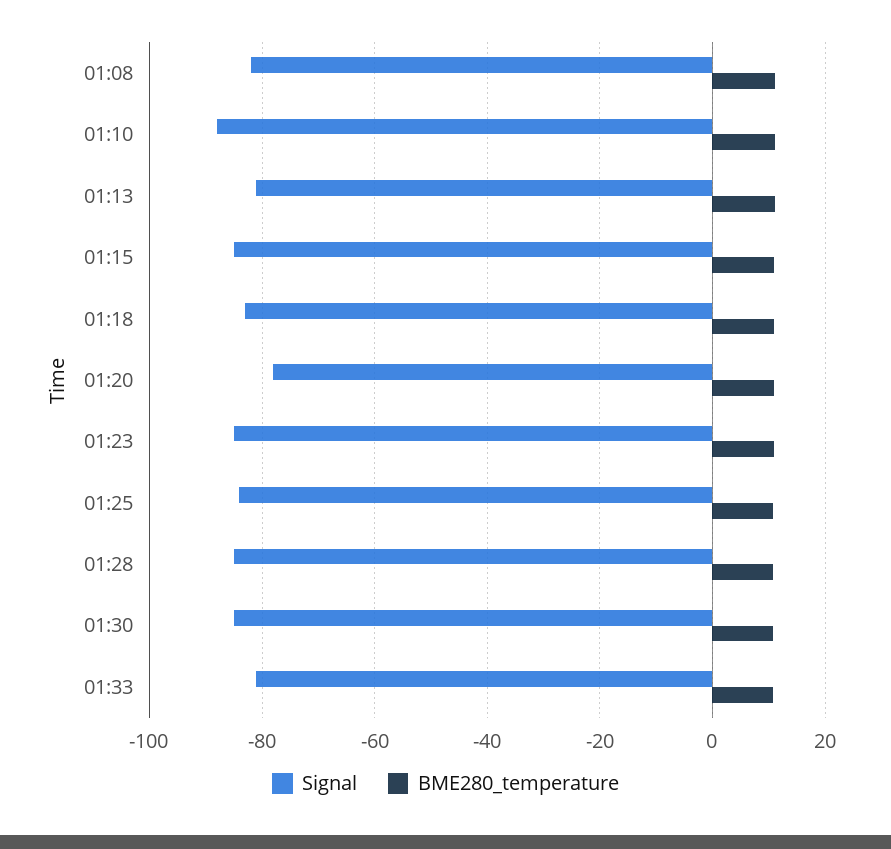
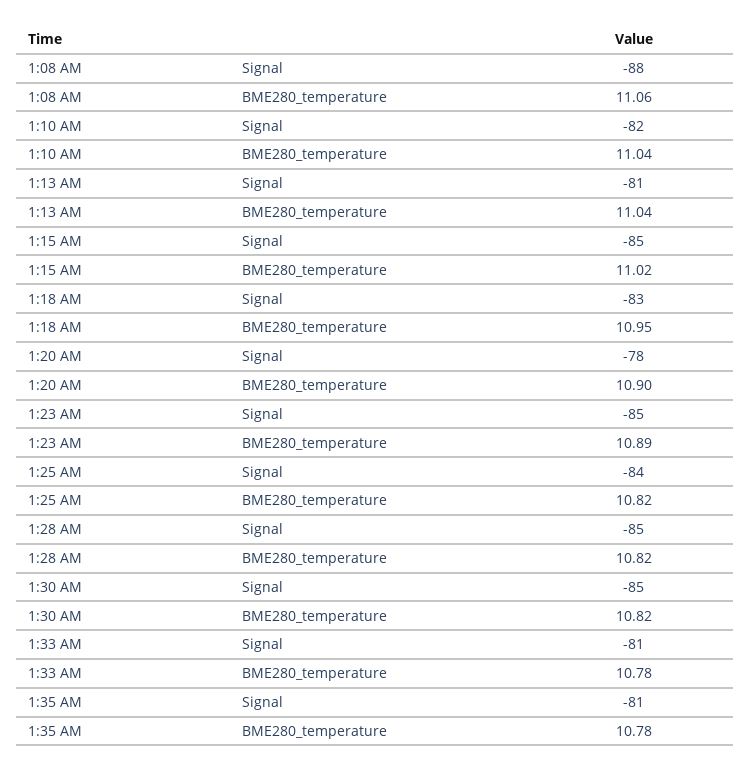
Signal, 01:08: -82 -> -88
Signal, 01:10: -88 -> -82
Signal, 1:35 AM: none -> -81
BME280_temperature, 1:35 AM: none -> 10.78

